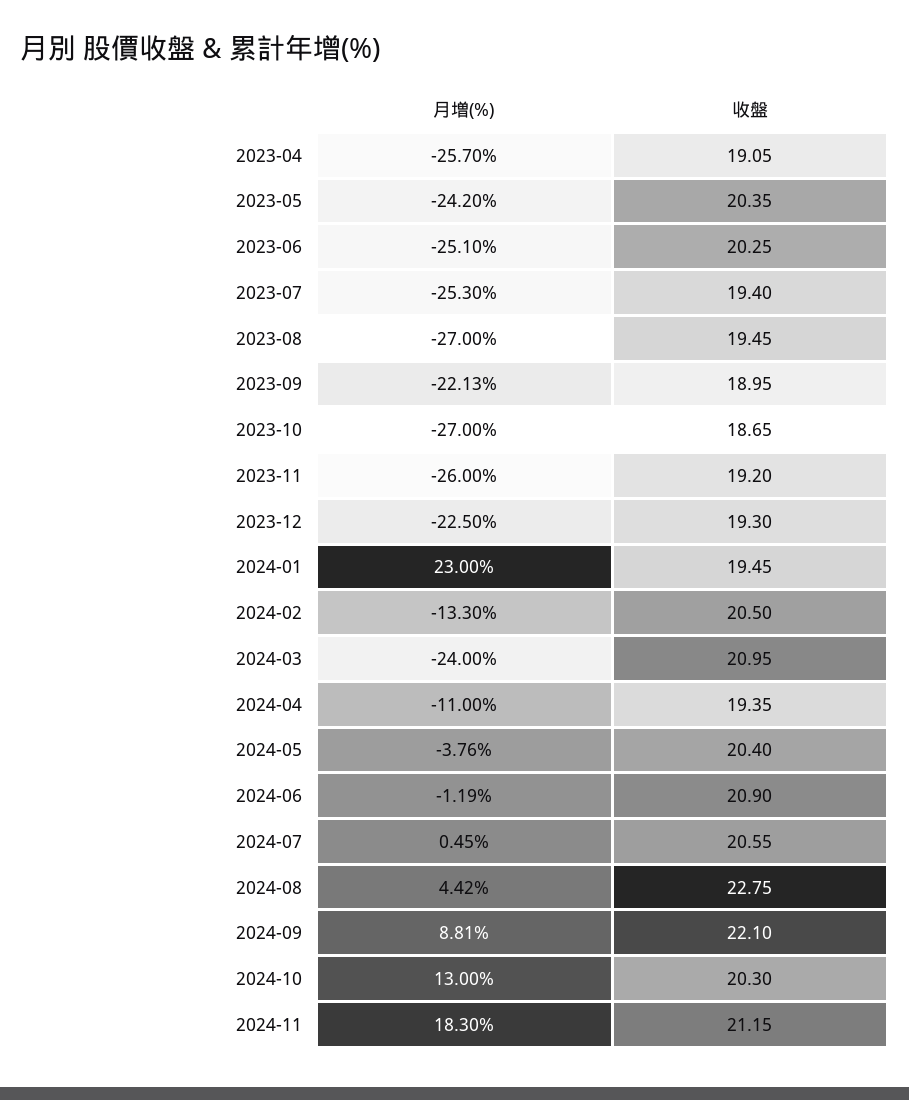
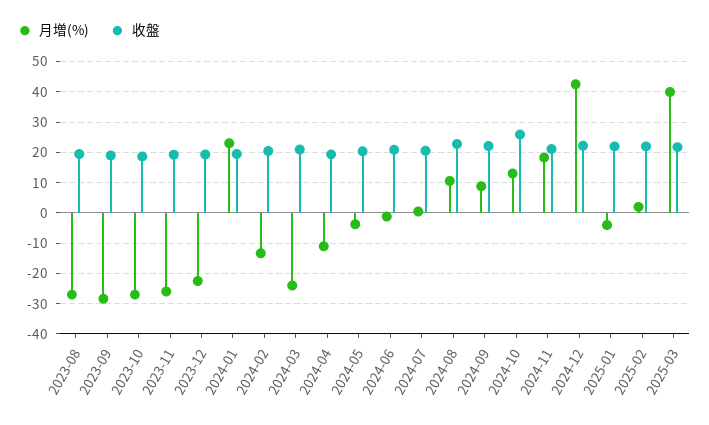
月増(%), 2023-04: -25.7 -> none
收盤, 2023-04: 19.05 -> none
月増(%), 2023-05: -24.2 -> none
收盤, 2023-05: 20.35 -> none
月増(%), 2023-06: -25.1 -> none
收盤, 2023-06: 20.25 -> none
月増(%), 2023-07: -25.3 -> none
收盤, 2023-07: 19.4 -> none
月増(%), 2023-09: -22.13 -> -28
月増(%), 2024-08: 4.42 -> 10
收盤, 2024-10: 20.3 -> 26
月増(%), 2024-12: none -> 42
收盤, 2024-12: none -> 22
月増(%), 2025-01: none -> -4
收盤, 2025-01: none -> 22
月増(%), 2025-02: none -> 2
收盤, 2025-02: none -> 22
月増(%), 2025-03: none -> 40
收盤, 2025-03: none -> 22

